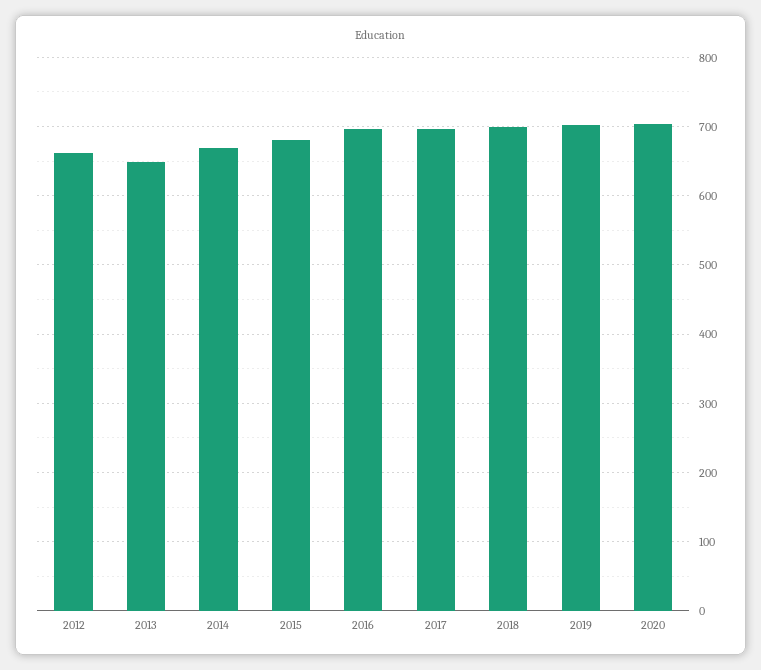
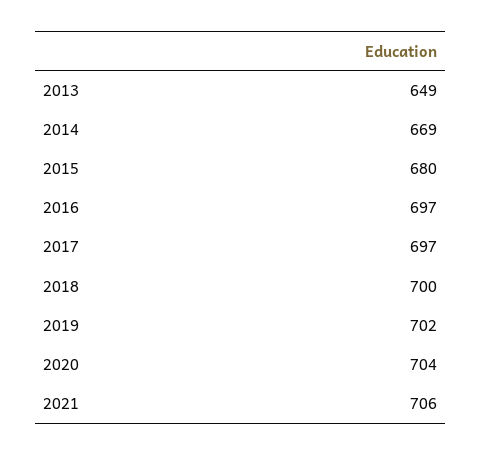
2012: 660 -> none
2021: none -> 706

